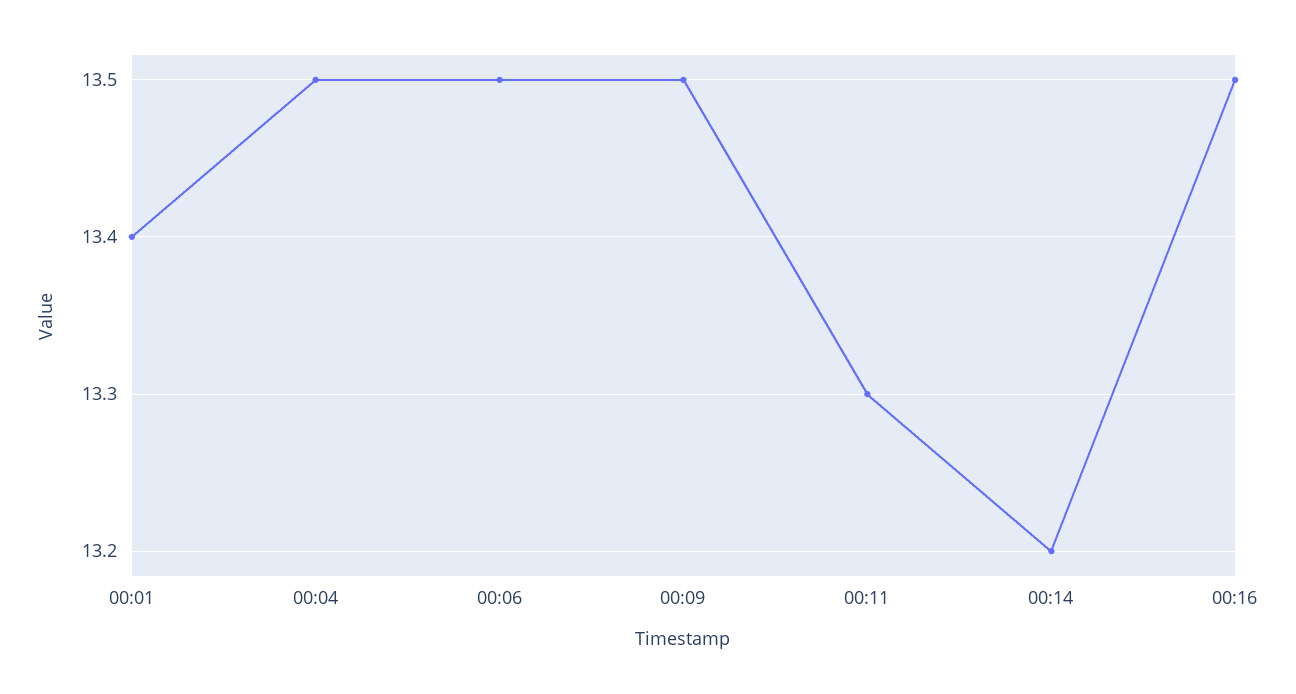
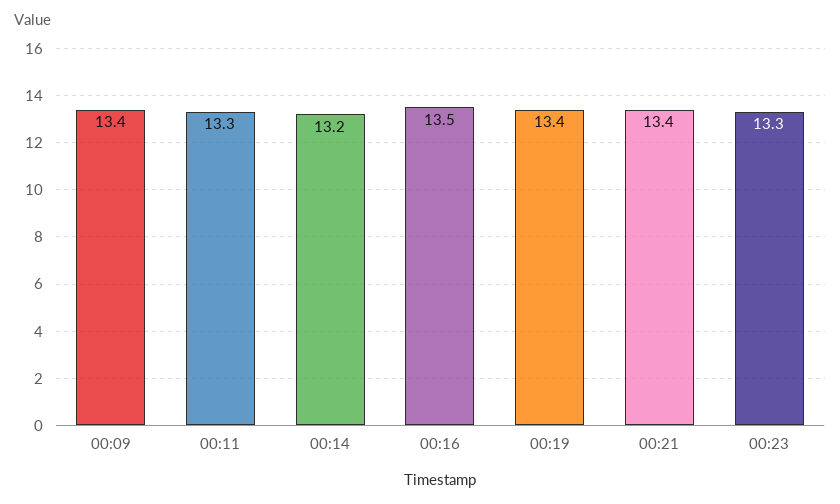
00:01: 13.4 -> none
00:04: 13.5 -> none
00:06: 13.5 -> none
00:09: 13.5 -> 13.4
00:19: none -> 13.4
00:21: none -> 13.4
00:23: none -> 13.3

